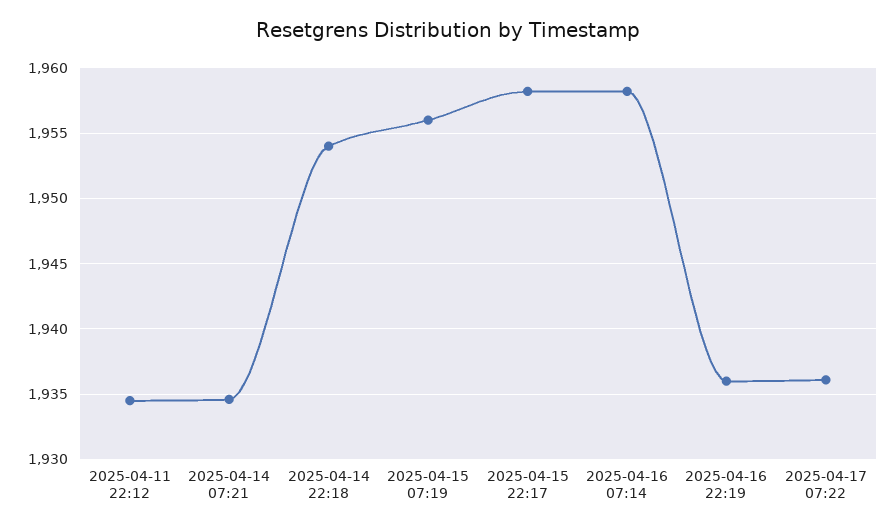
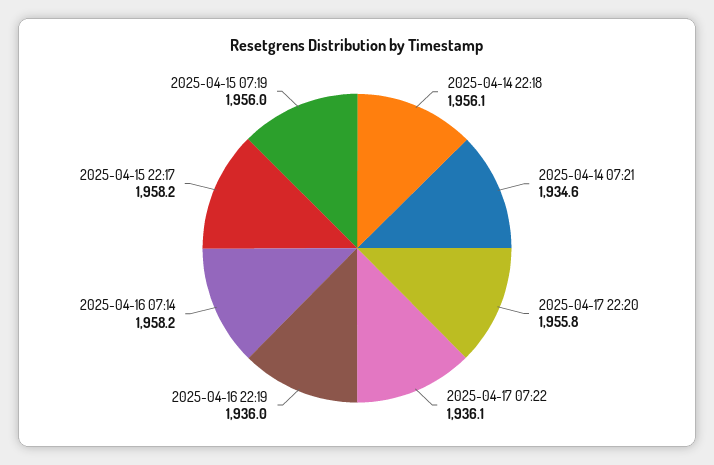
2025-04-11 22:12: 1934.5 -> none
2025-04-14 22:18: 1954 -> 1956.1
2025-04-17 22:20: none -> 1955.8

